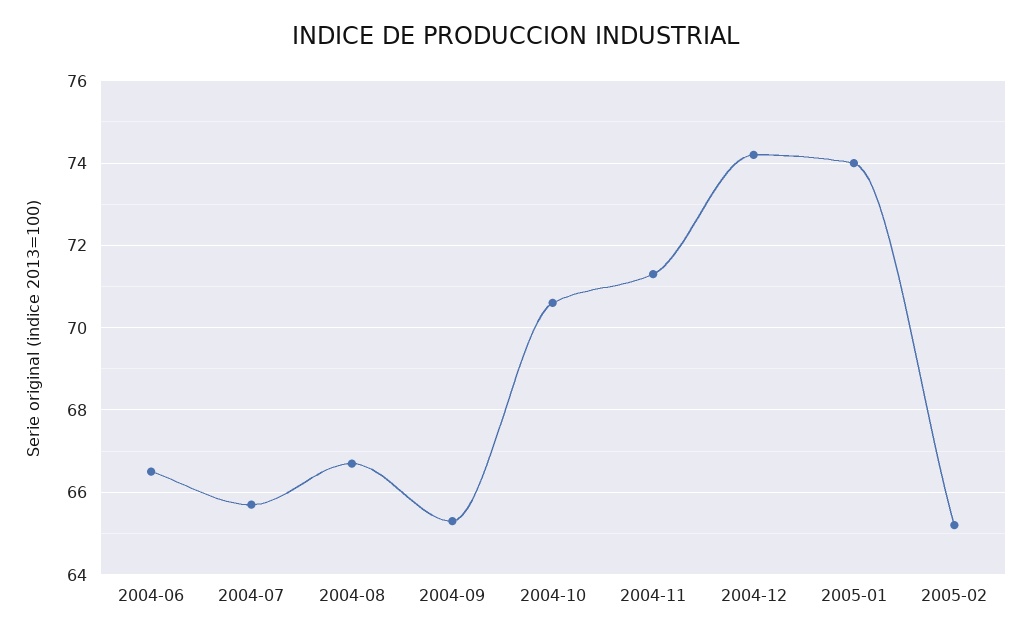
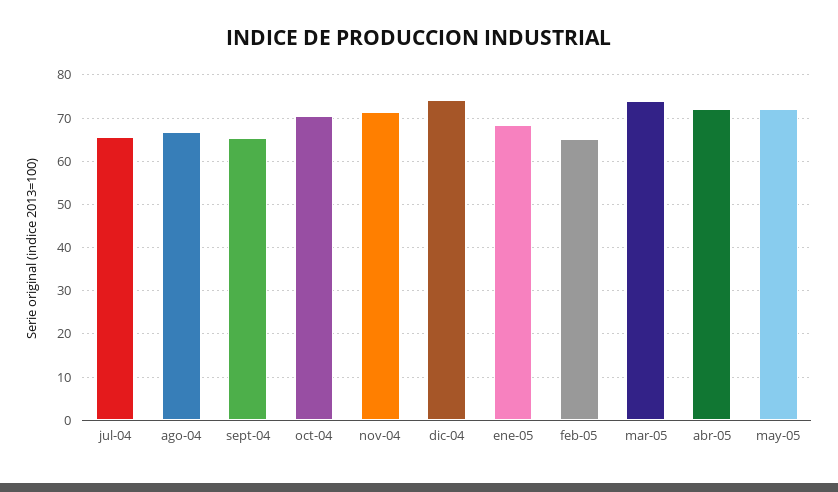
2004-06: 66.5 -> none
2005-01: 74 -> 68
mar-05: none -> 74
abr-05: none -> 72
may-05: none -> 72

